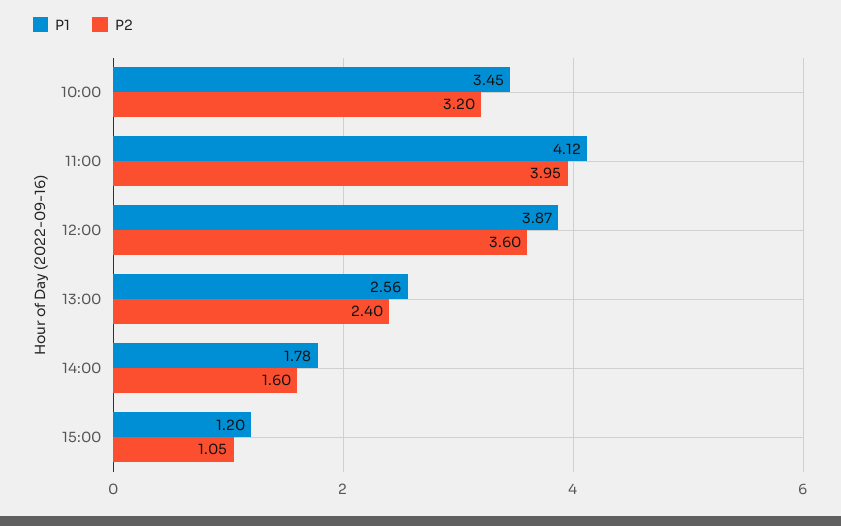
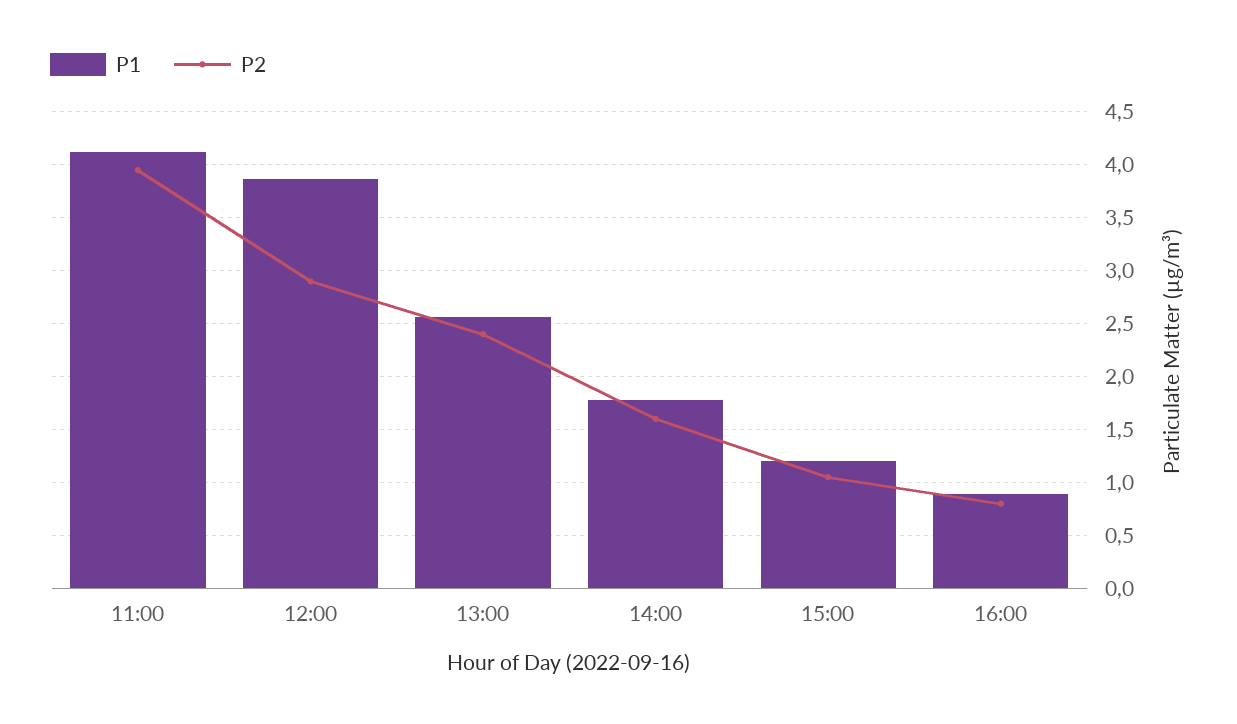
P1, 10:00: 3.45 -> none
P2, 10:00: 3.2 -> none
P2, 12:00: 3.6 -> 2.9
P1, 16:00: none -> 0.9
P2, 16:00: none -> 0.8

